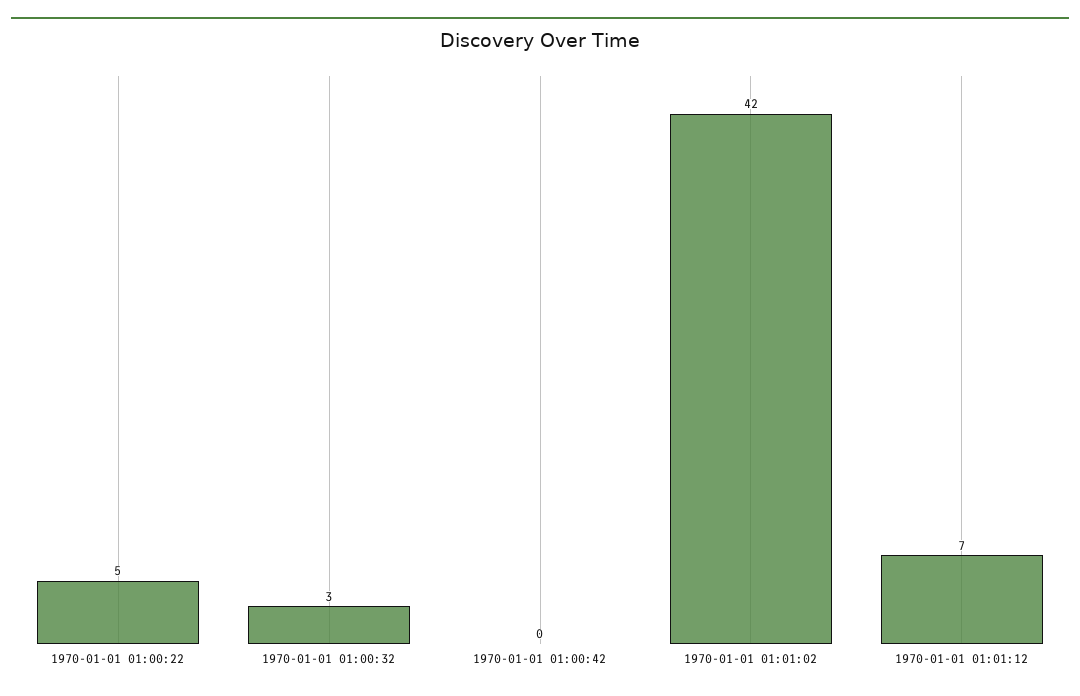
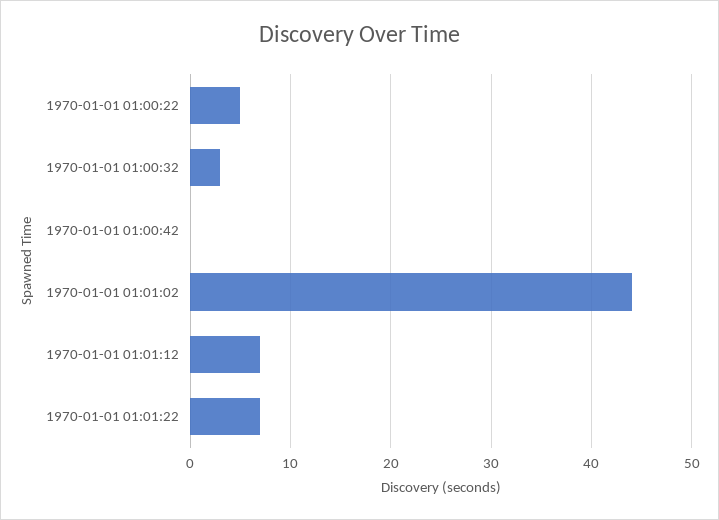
1970-01-01 01:01:02: 42 -> 44
1970-01-01 01:01:22: none -> 7

